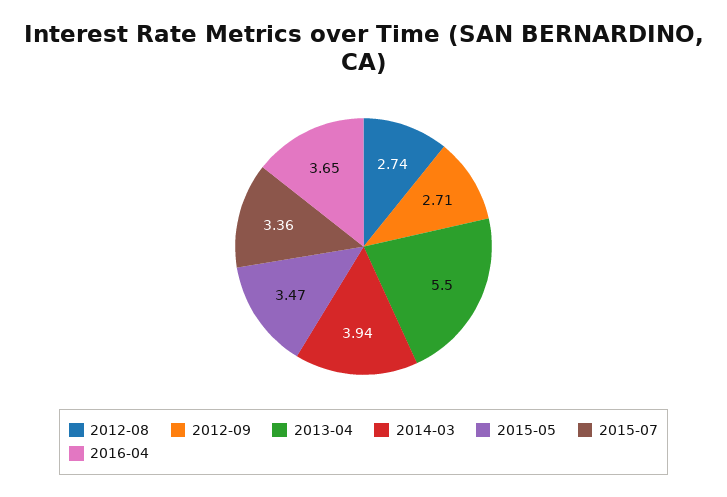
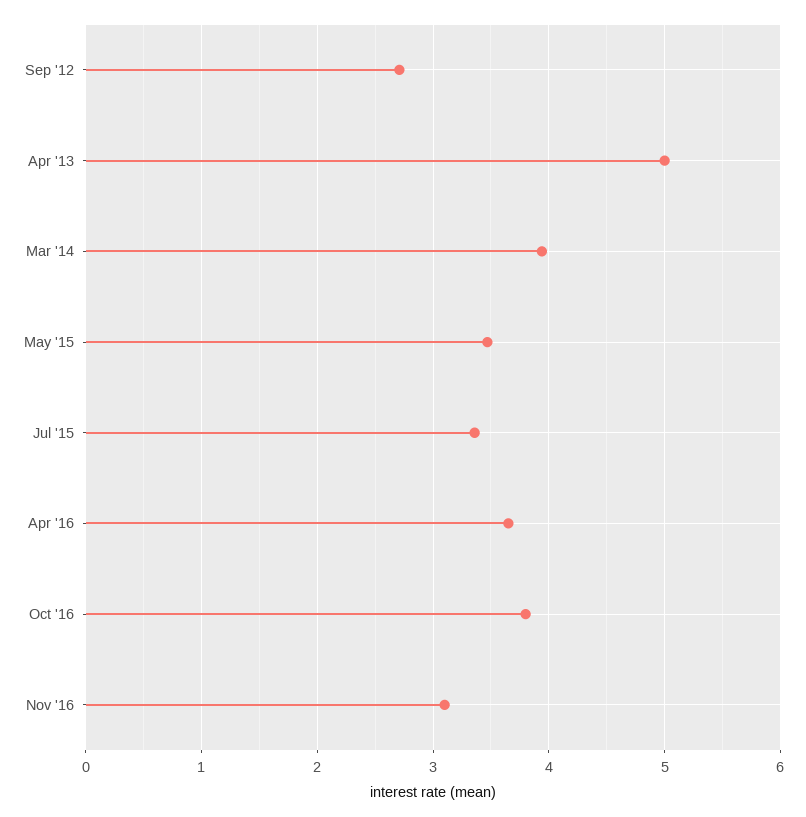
2012-08: 2.74 -> none
2013-04: 5.5 -> 5
Oct '16: none -> 3.8
Nov '16: none -> 3.1

